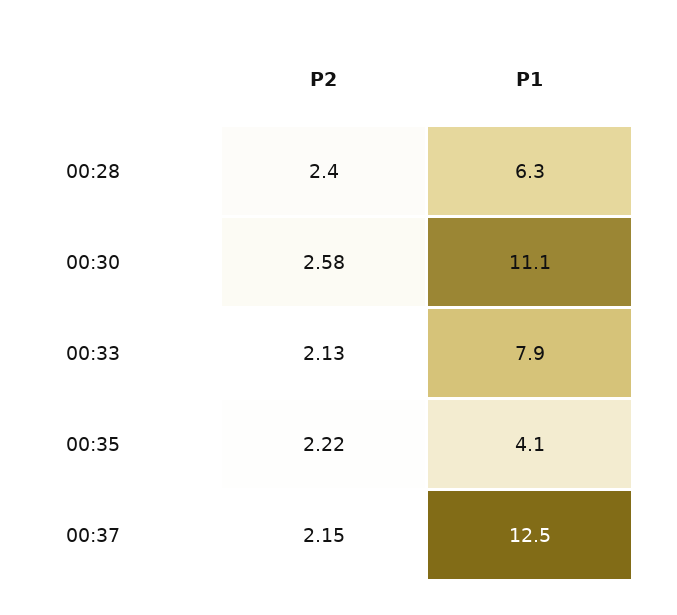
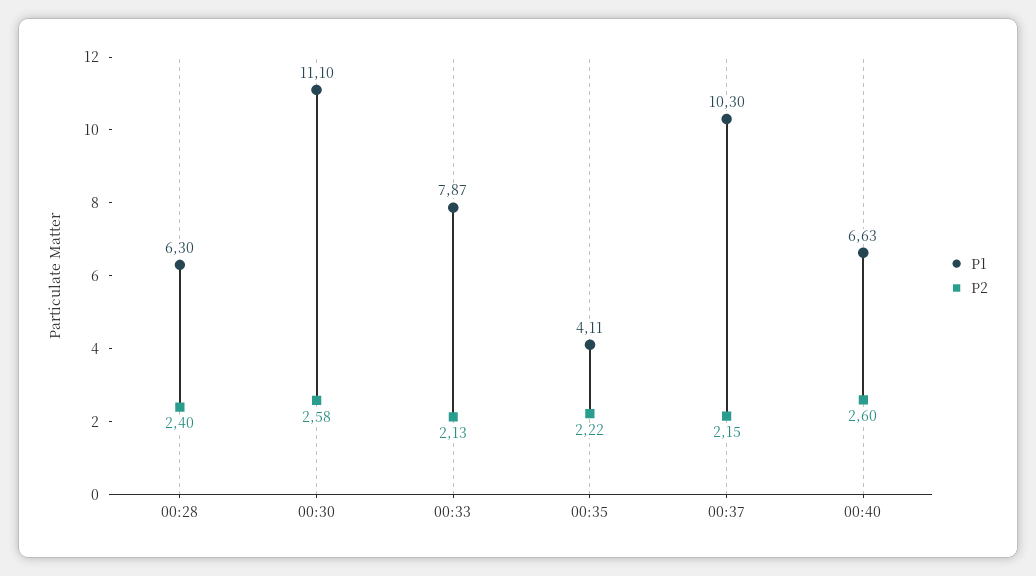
P1, 00:37: 12.5 -> 10.3
P1, 00:40: none -> 6.63
P2, 00:40: none -> 2.6

